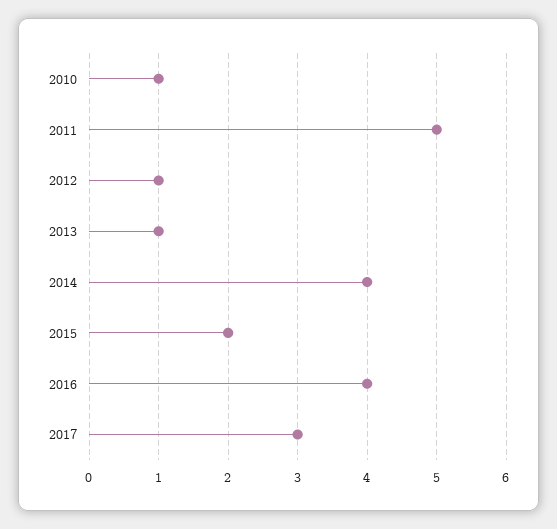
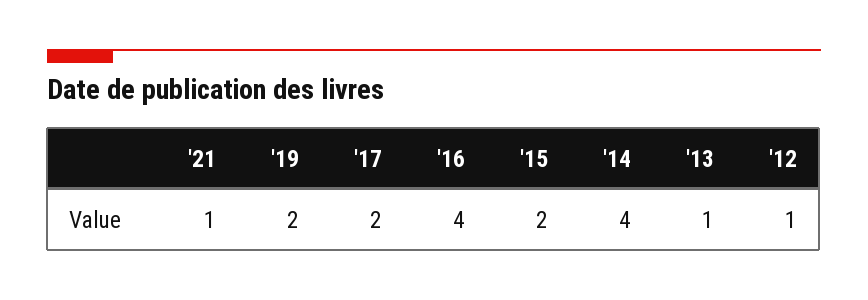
2010: 1 -> none
2011: 5 -> none
2017: 3 -> 2
'21: none -> 1
'19: none -> 2

